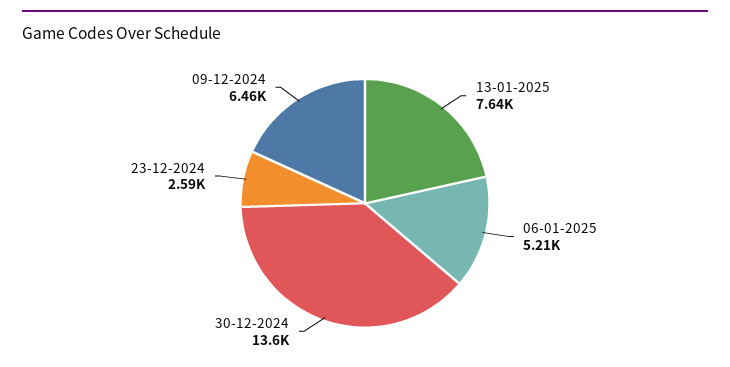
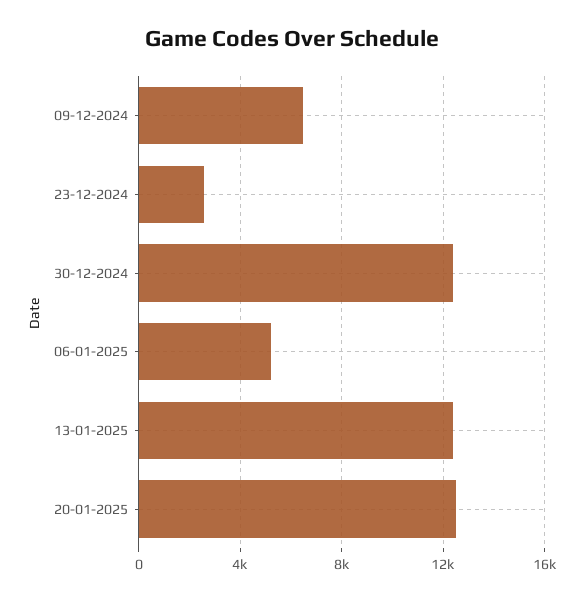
13-01-2025: 7640 -> 12500
30-12-2024: 13600 -> 12500
20-01-2025: none -> 12500

